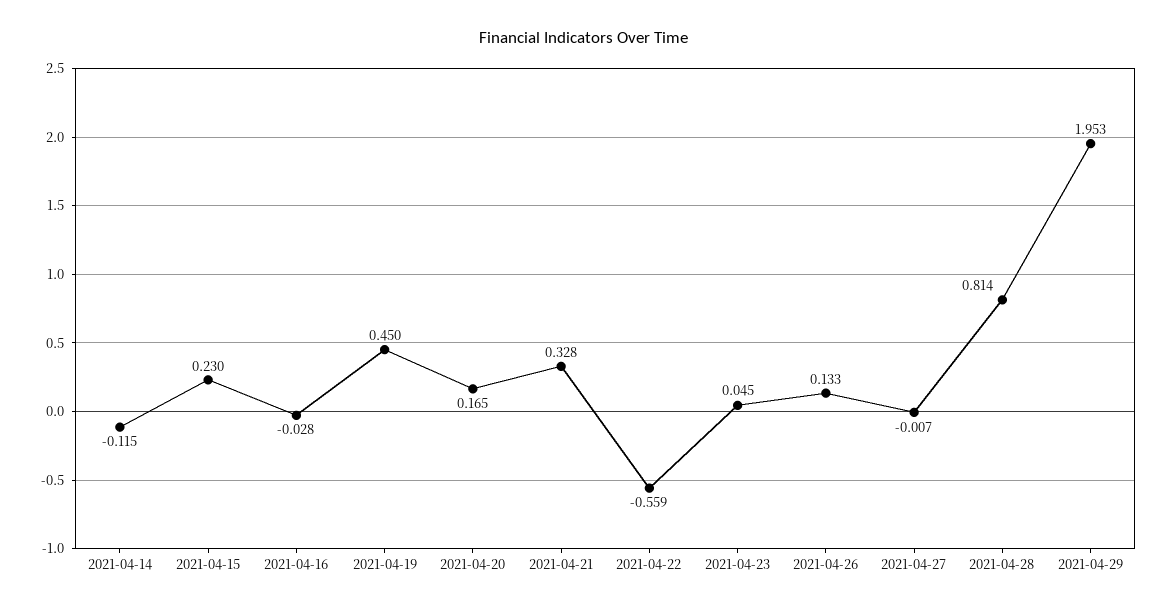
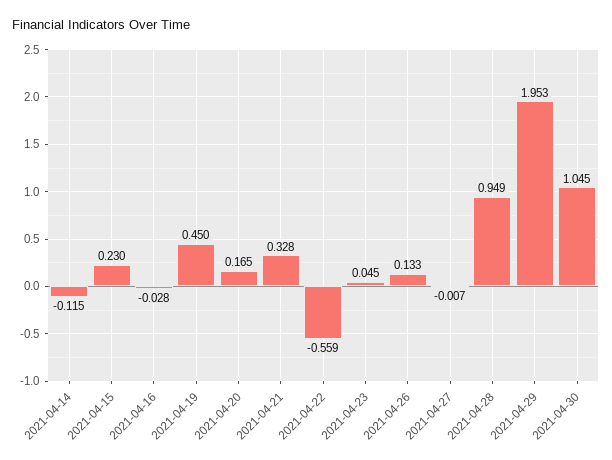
2021-04-28: 0.814 -> 0.949
2021-04-30: none -> 1.045

